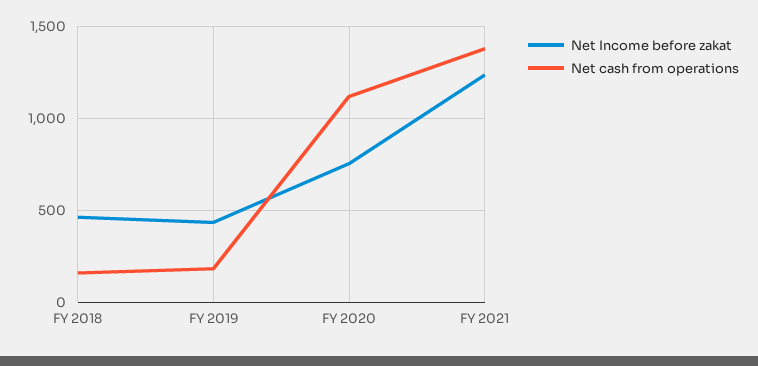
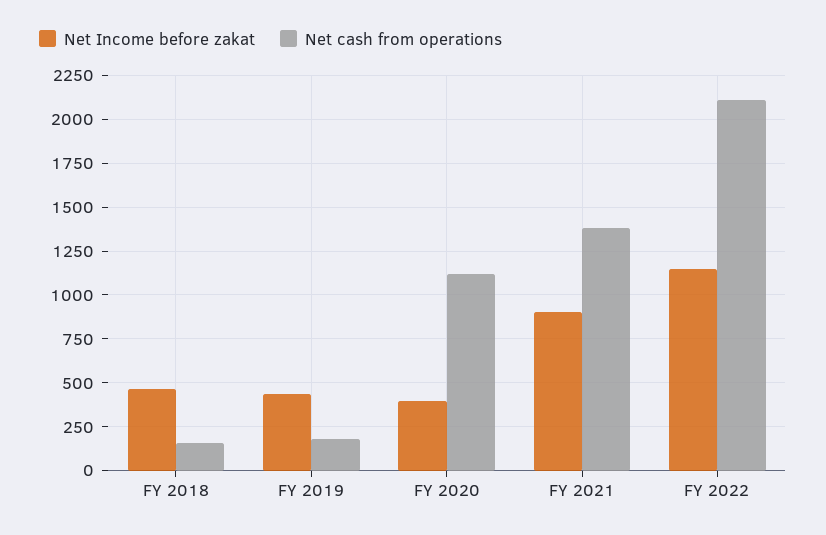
Net Income before zakat, FY 2020: 750 -> 400
Net Income before zakat, FY 2021: 1250 -> 900
Net Income before zakat, FY 2022: none -> 1150
Net cash from operations, FY 2022: none -> 2100

